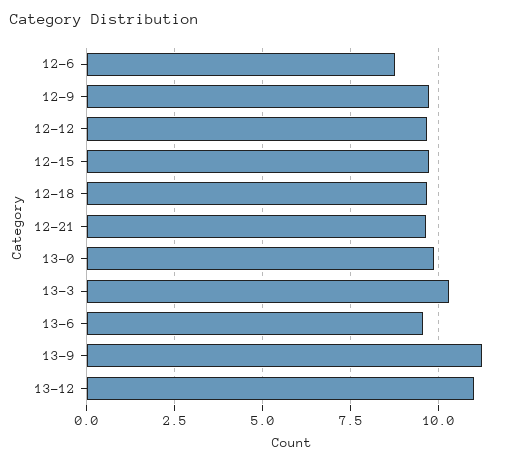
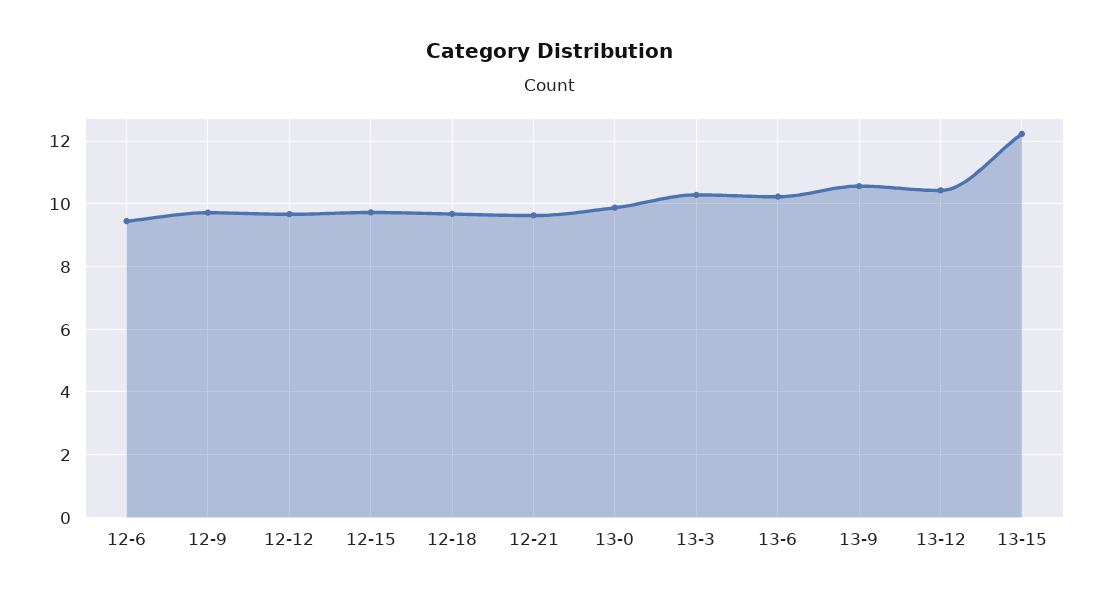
12-6: 8.75 -> 9.4
13-6: 9.5 -> 10.2
13-9: 11.25 -> 10.6
13-12: 11 -> 10.4
13-15: none -> 12.2

